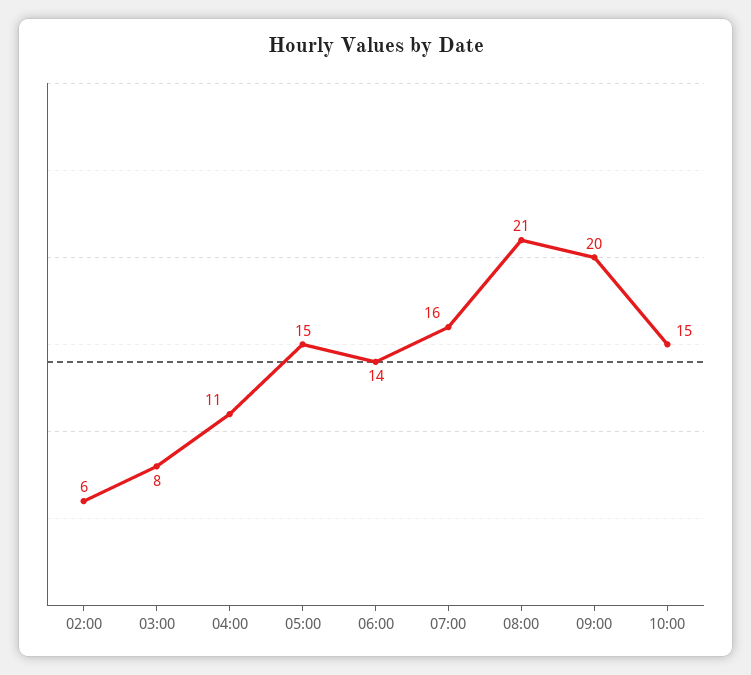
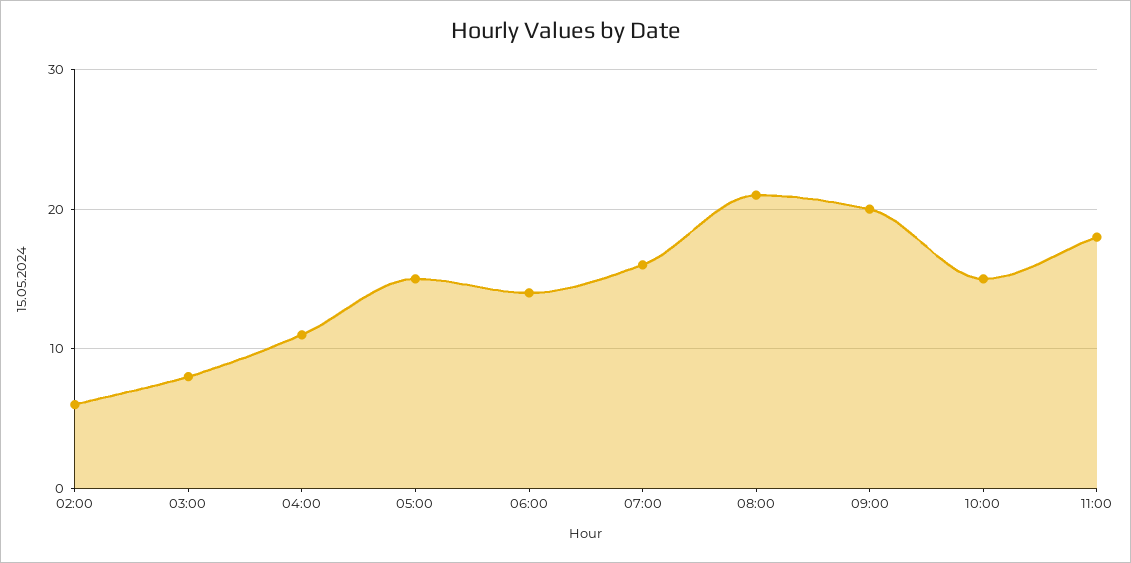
11:00: none -> 18

